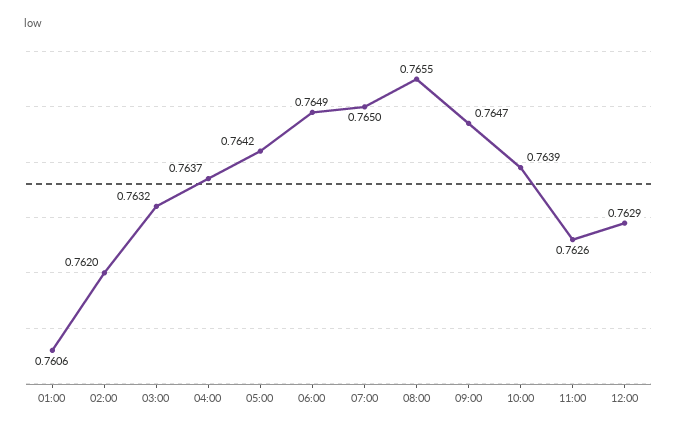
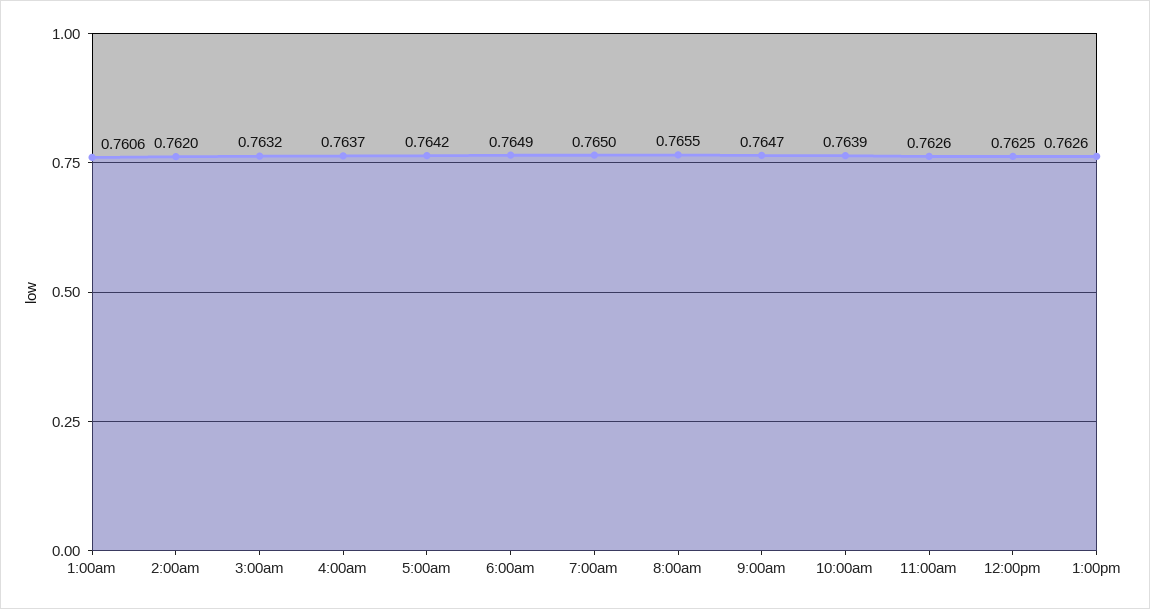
12:00: 0.7629 -> 0.7625
1:00pm: none -> 0.7626

